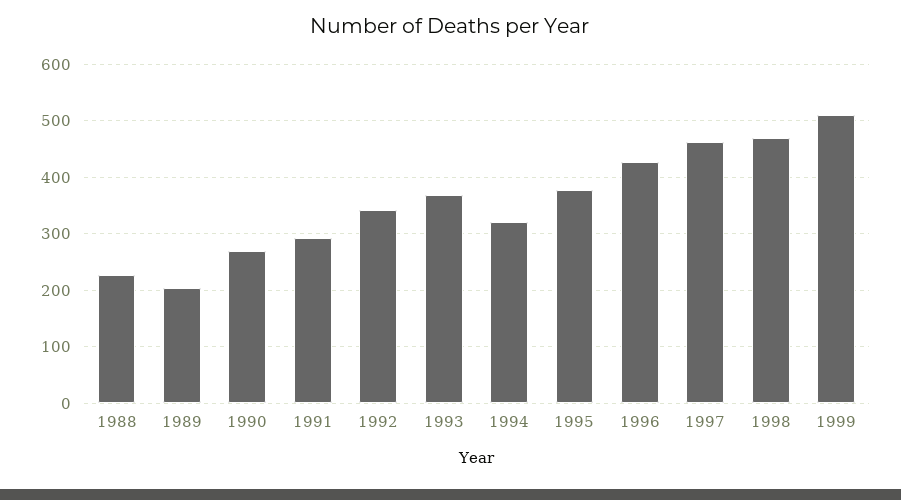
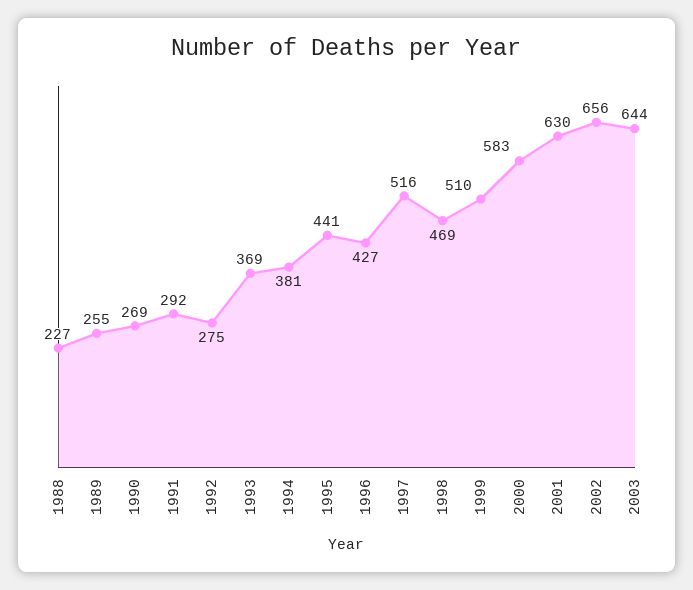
1989: 200 -> 255
1992: 340 -> 275
1994: 320 -> 381
1995: 380 -> 441
1997: 460 -> 516
2000: none -> 583
2001: none -> 630
2002: none -> 656
2003: none -> 644

